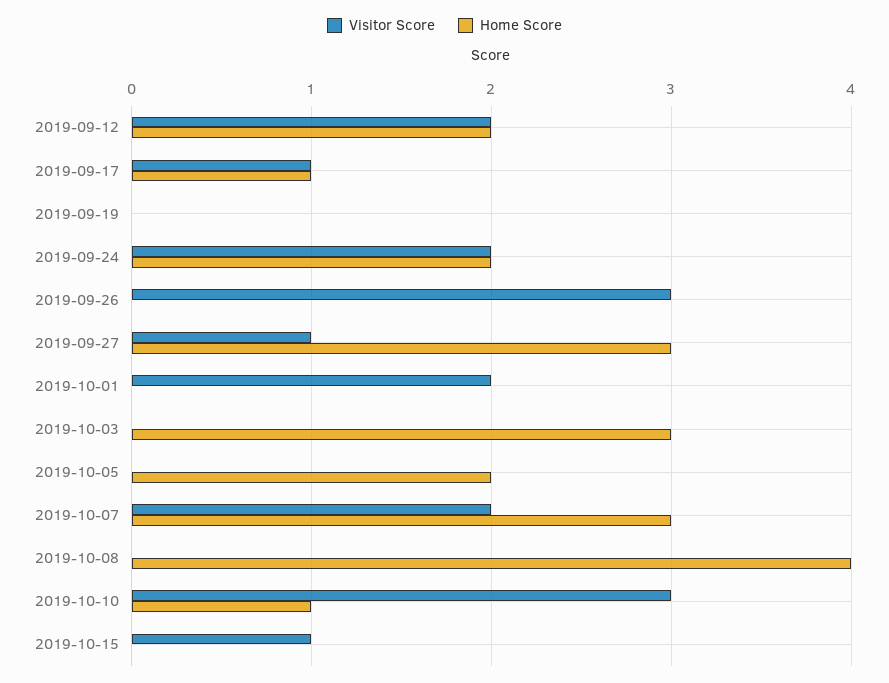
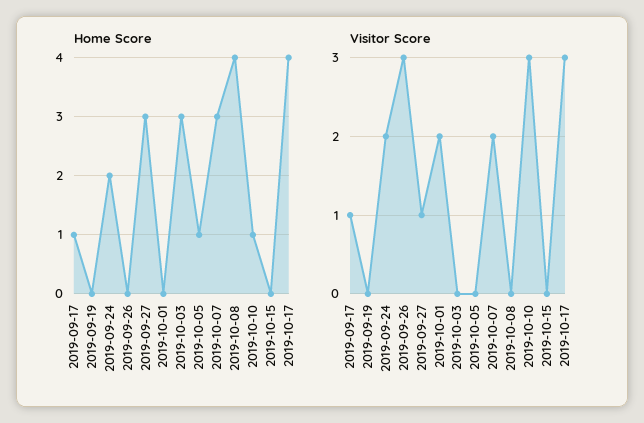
Visitor Score, 2019-09-12: 2 -> none
Home Score, 2019-09-12: 2 -> none
Home Score, 2019-10-05: 2 -> 1
Visitor Score, 2019-10-15: 1 -> 0
Home Score, 2019-10-17: none -> 4
Visitor Score, 2019-10-17: none -> 3

